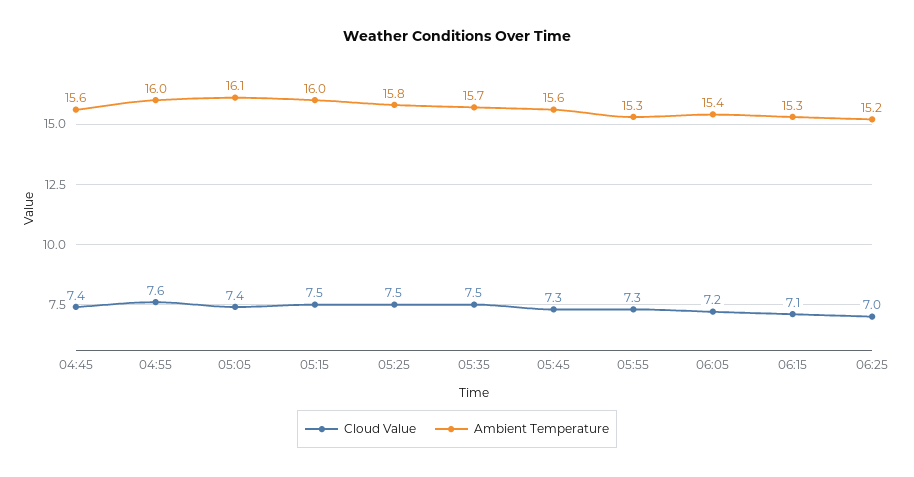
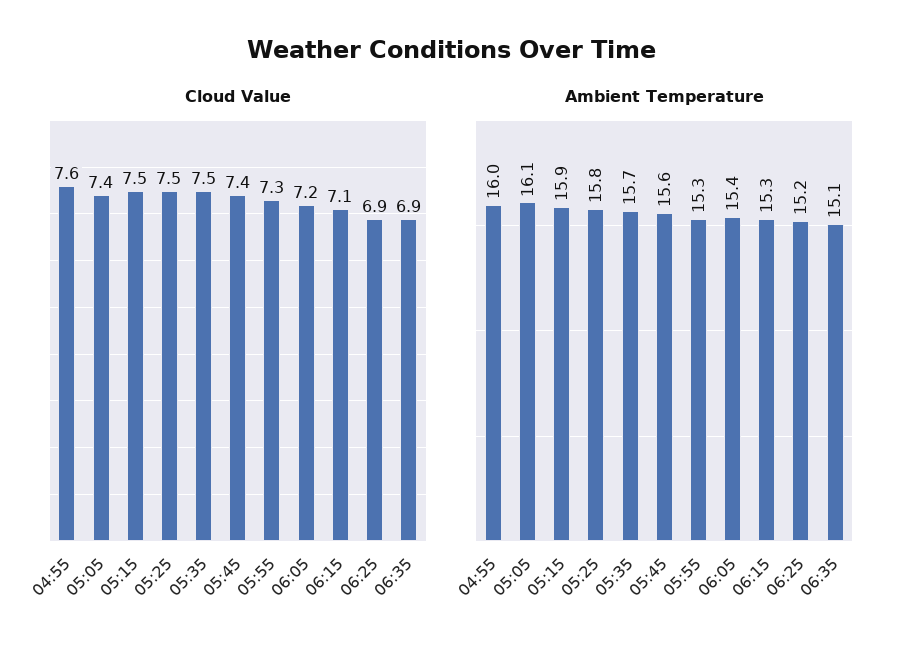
Cloud Value, 04:45: 7.4 -> none
Ambient Temperature, 04:45: 15.6 -> none
Ambient Temperature, 05:15: 16 -> 15.9
Cloud Value, 05:45: 7.3 -> 7.4
Cloud Value, 06:25: 7 -> 6.9
Cloud Value, 06:35: none -> 6.9
Ambient Temperature, 06:35: none -> 15.1

